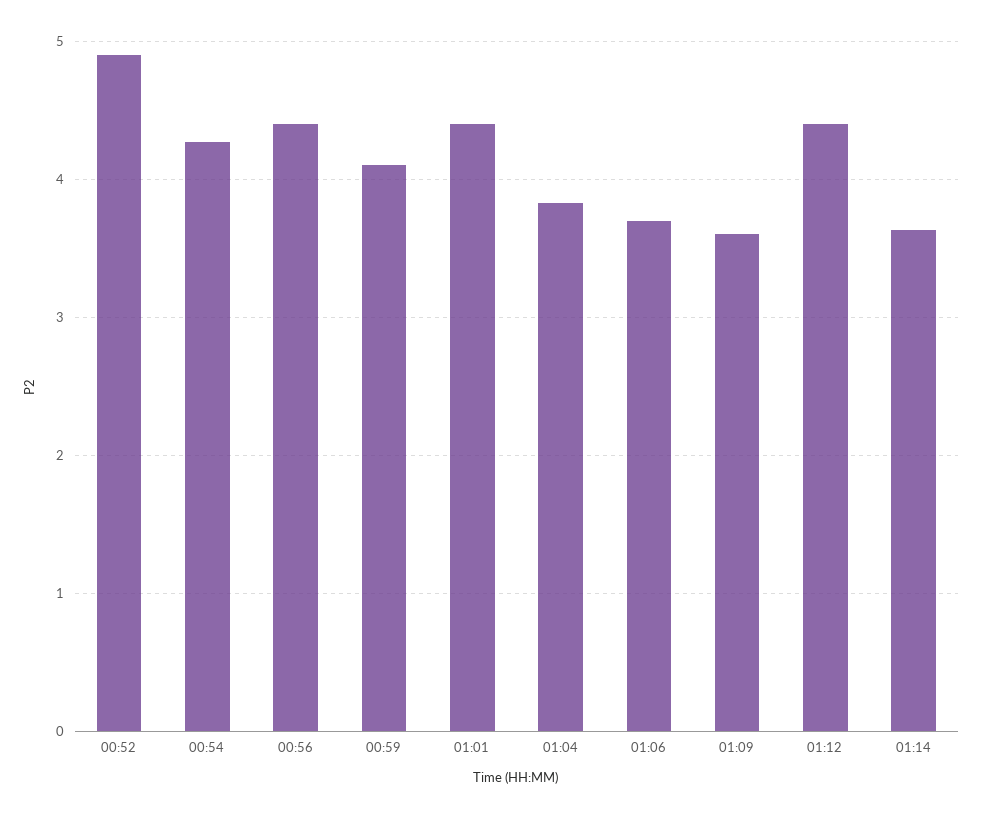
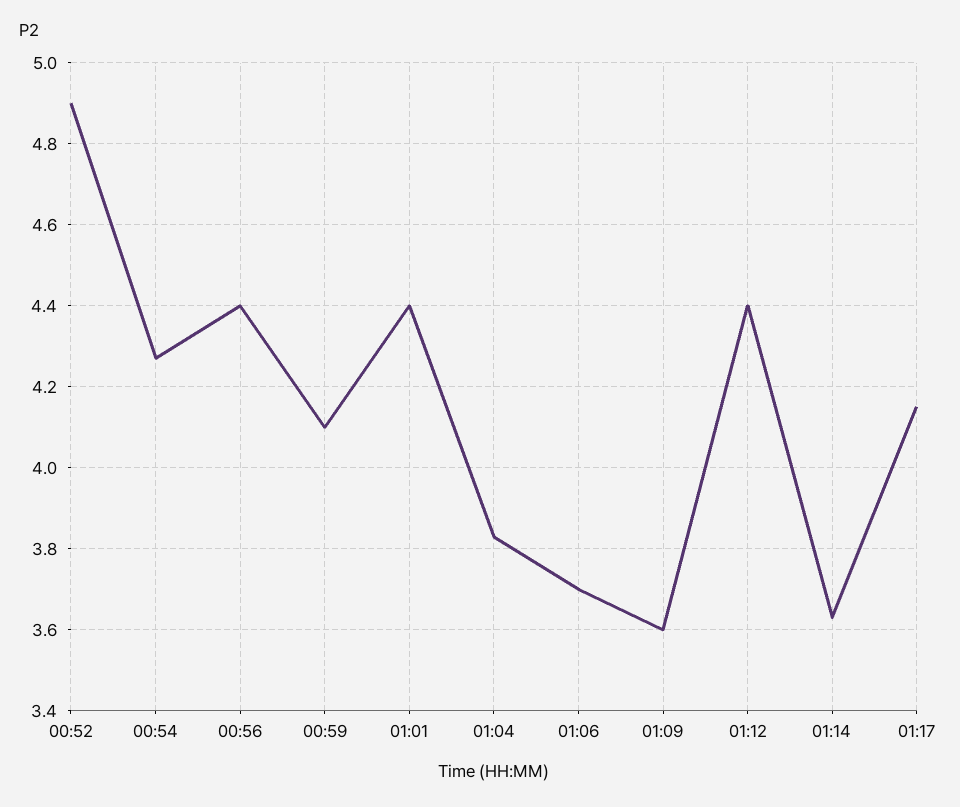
01:17: none -> 4.15

